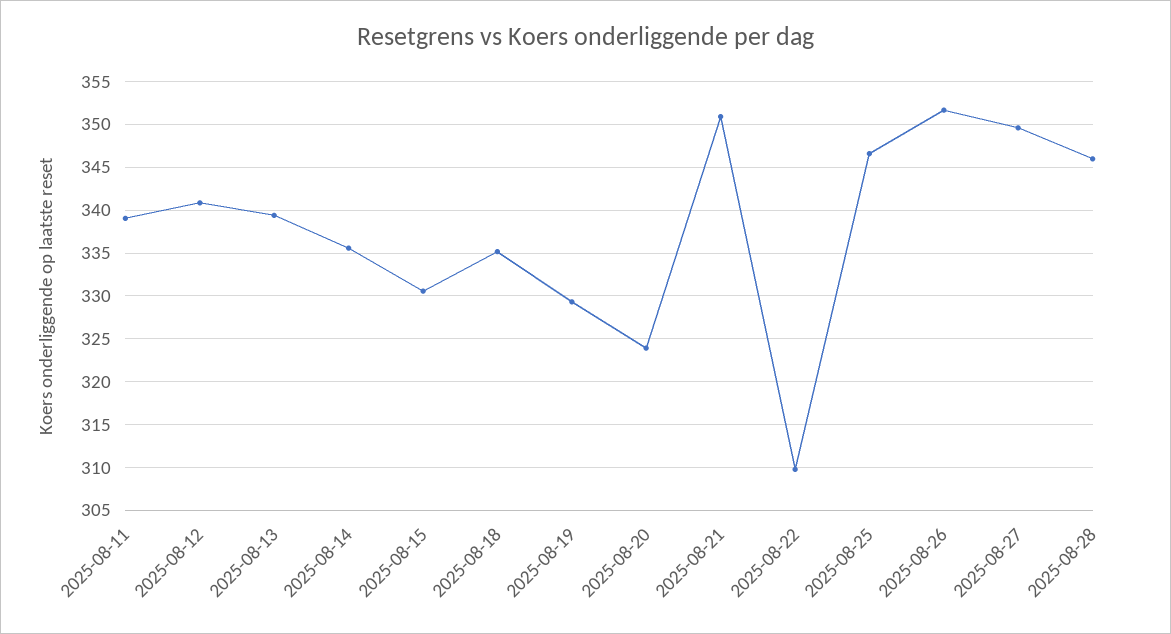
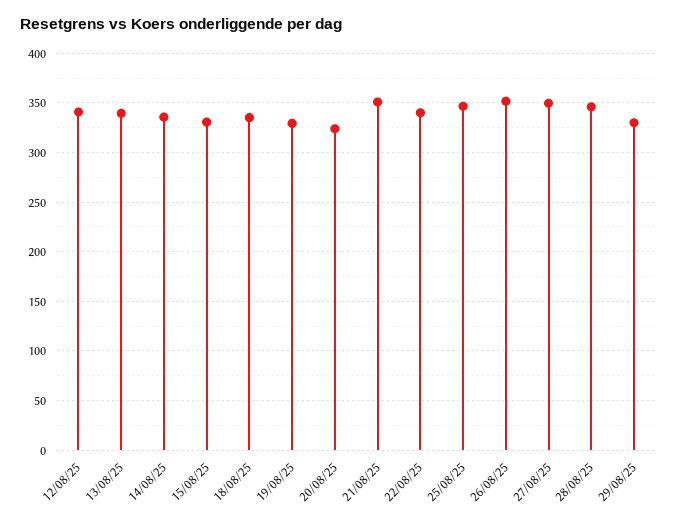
2025-08-11: 339 -> none
2025-08-22: 310 -> 340
29/08/25: none -> 330

